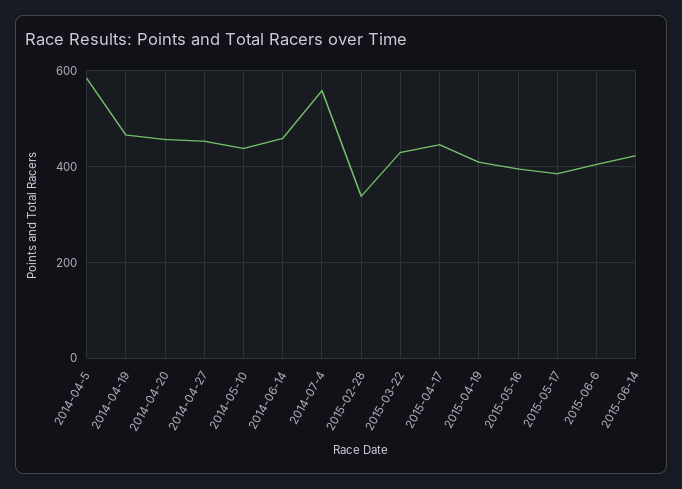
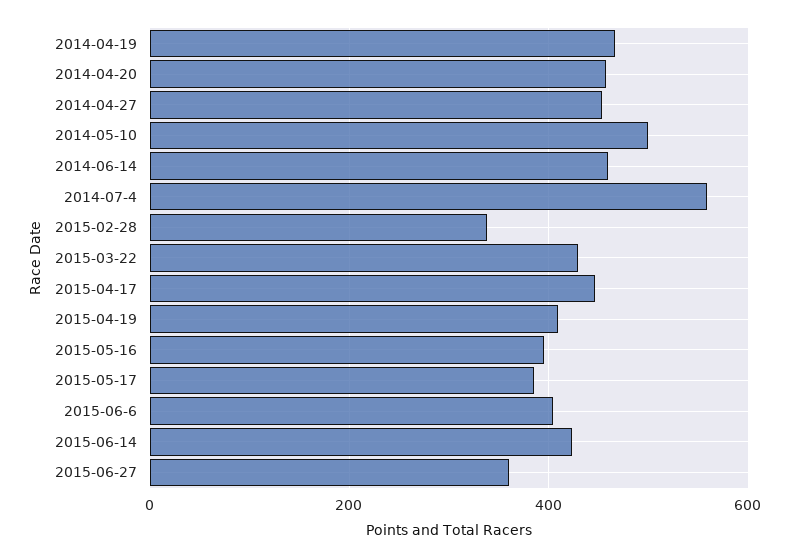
2014-04-5: 580 -> none
2014-05-10: 440 -> 500
2015-06-27: none -> 360

